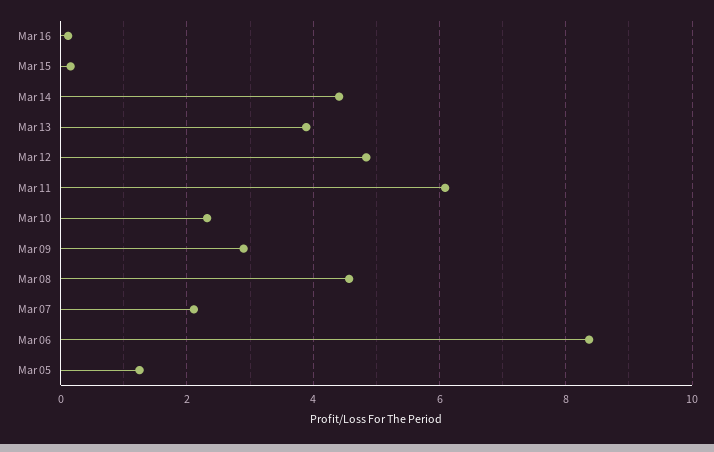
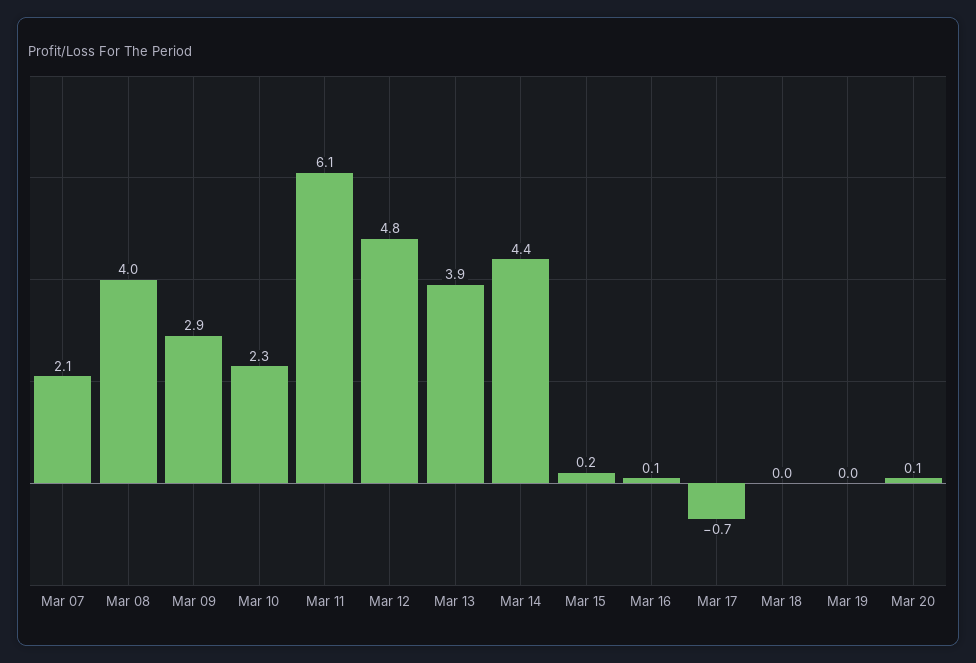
Mar 08: 4.6 -> 4
Mar 06: 8.4 -> none
Mar 05: 1.2 -> none
Mar 17: none -> -0.7
Mar 18: none -> 0
Mar 19: none -> 0
Mar 20: none -> 0.1

